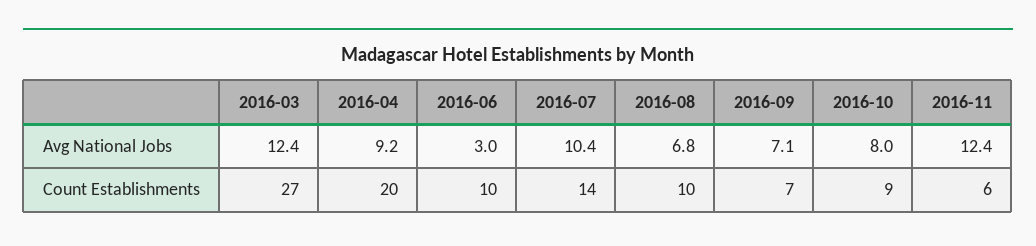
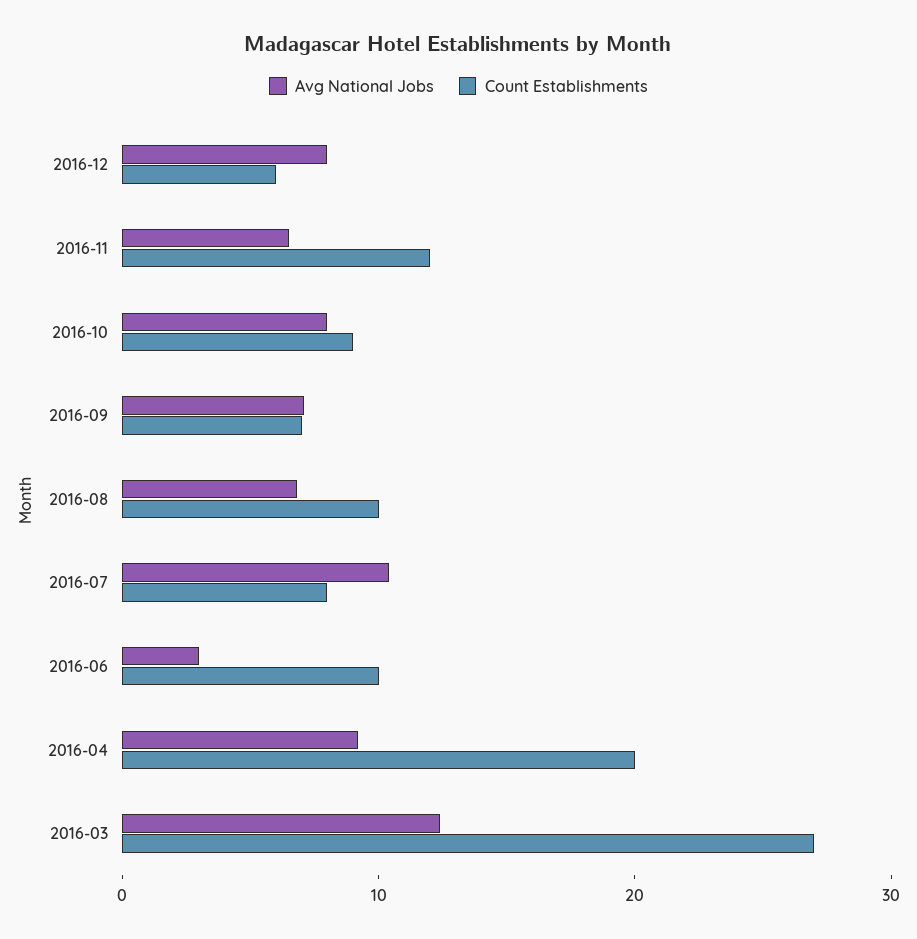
Avg National Jobs, 2016-11: 12.4 -> 6
Count Establishments, 2016-07: 14 -> 8
Count Establishments, 2016-11: 6 -> 12
Avg National Jobs, 2016-12: none -> 8
Count Establishments, 2016-12: none -> 6

